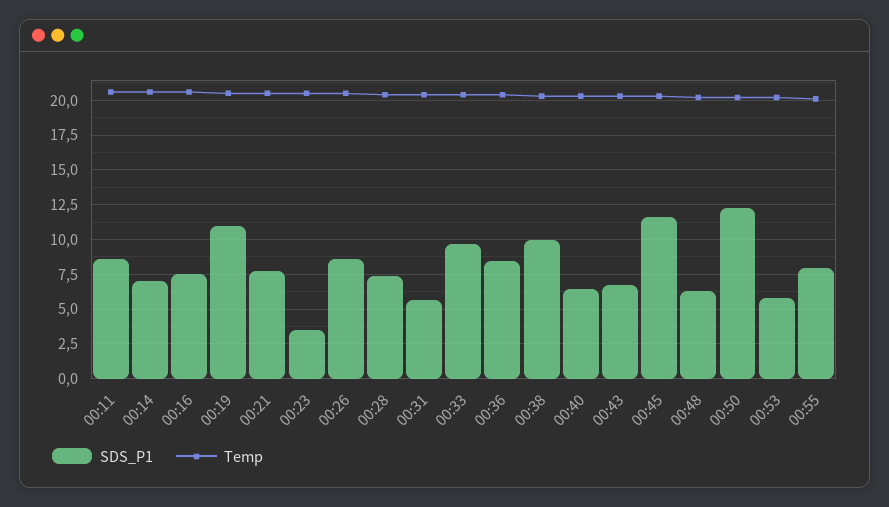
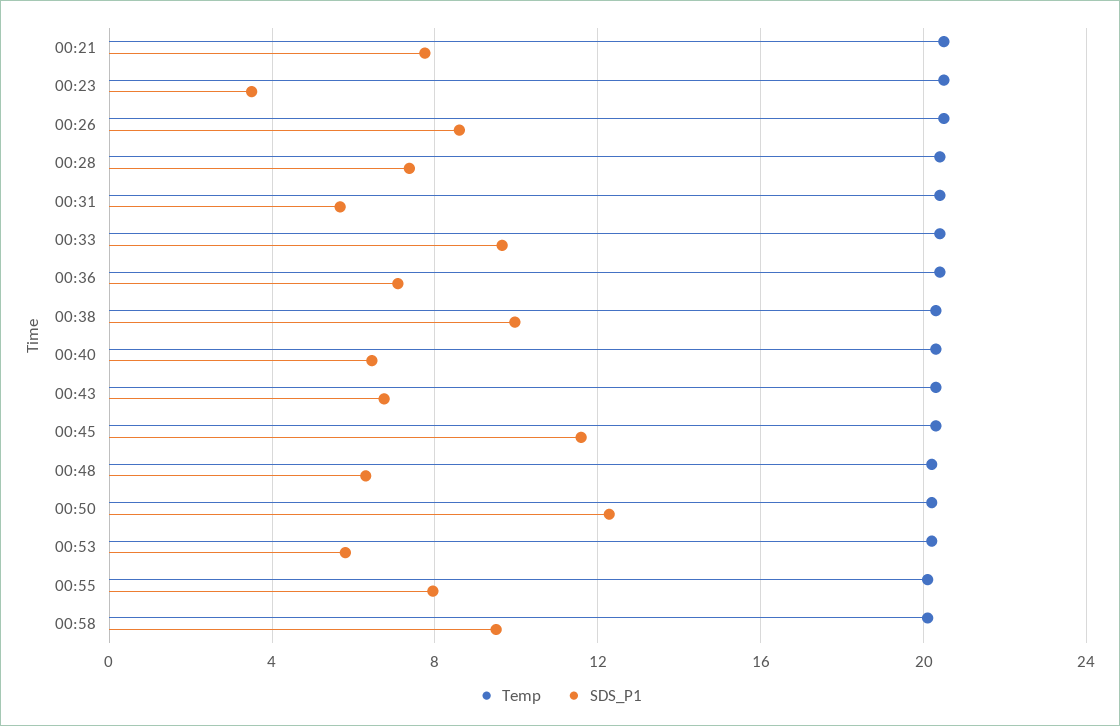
SDS_P1, 00:11: 8.5 -> none
Temp, 00:11: 20.5 -> none
SDS_P1, 00:14: 7 -> none
Temp, 00:14: 20.5 -> none
SDS_P1, 00:16: 7.5 -> none
Temp, 00:16: 20.5 -> none
SDS_P1, 00:19: 11 -> none
Temp, 00:19: 20.5 -> none
SDS_P1, 00:36: 8.5 -> 7
Temp, 00:58: none -> 20
SDS_P1, 00:58: none -> 9.5

